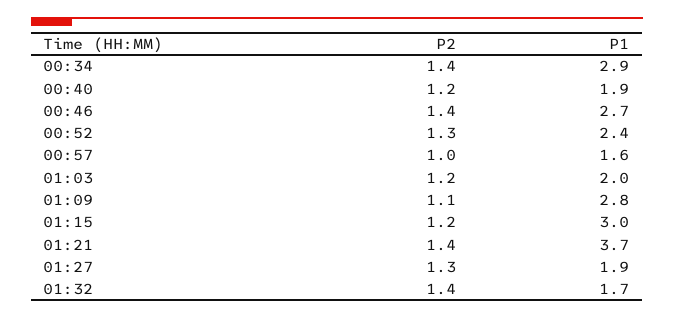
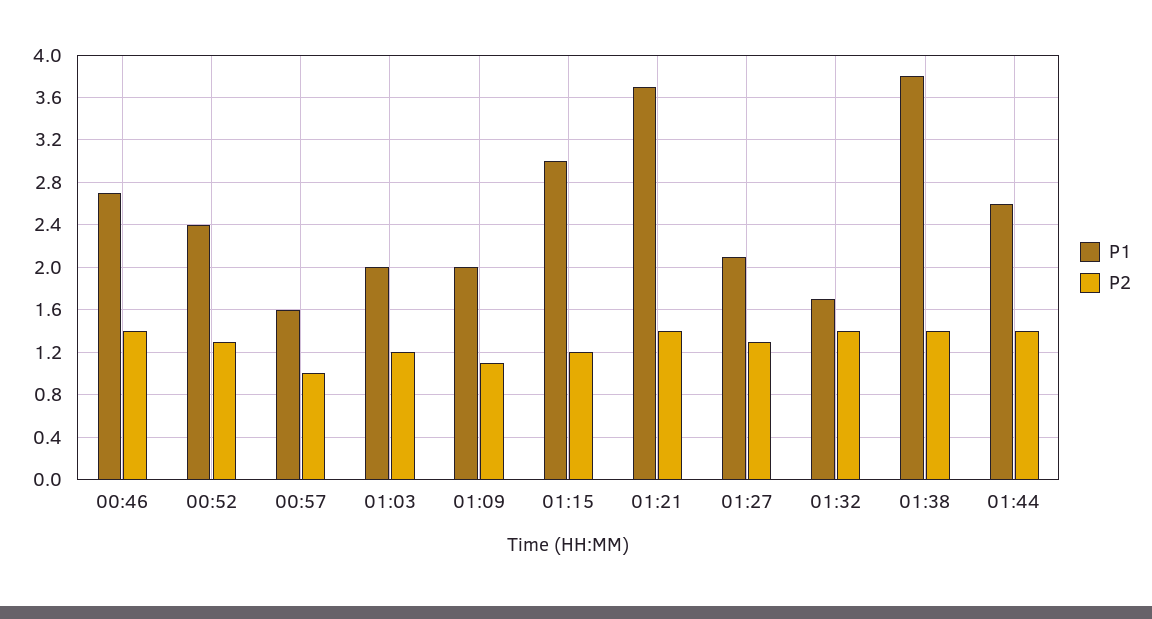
P2, 00:34: 1.4 -> none
P1, 00:34: 2.9 -> none
P2, 00:40: 1.2 -> none
P1, 00:40: 1.9 -> none
P1, 01:09: 2.8 -> 2
P1, 01:27: 1.9 -> 2.1
P1, 01:38: none -> 3.8
P2, 01:38: none -> 1.4
P1, 01:44: none -> 2.6
P2, 01:44: none -> 1.4

